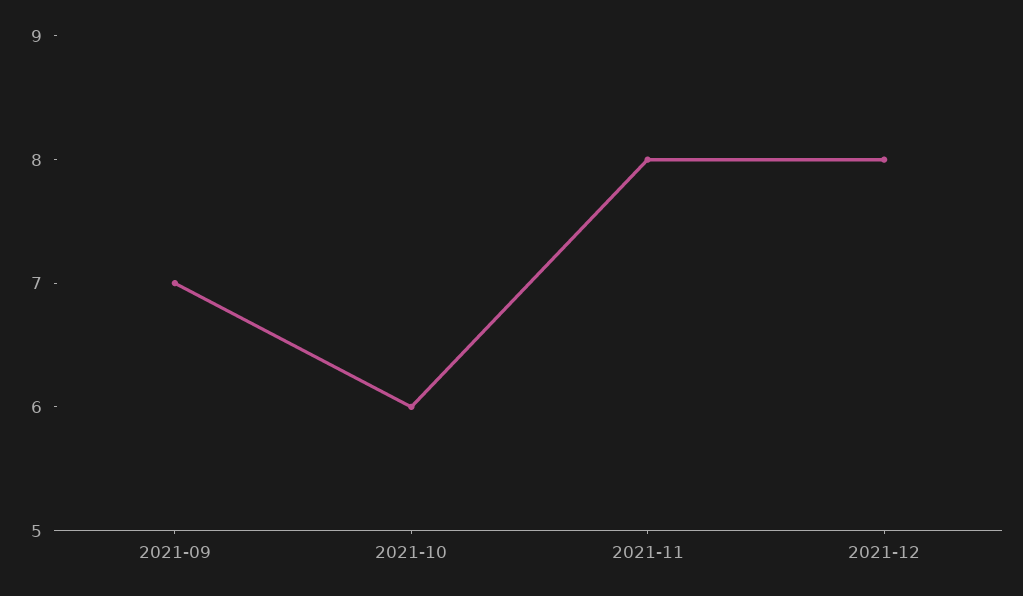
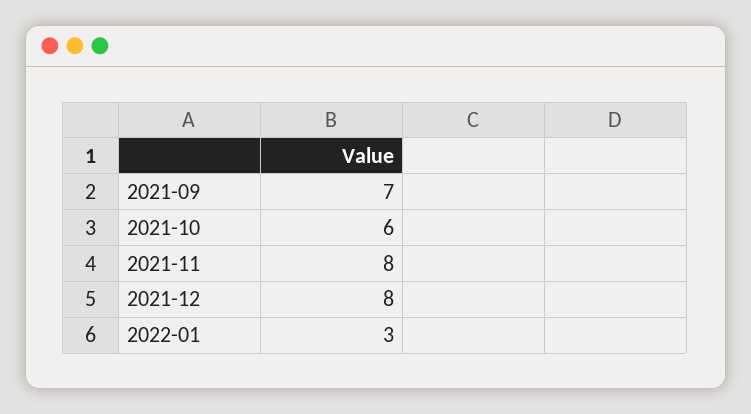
2022-01: none -> 3

